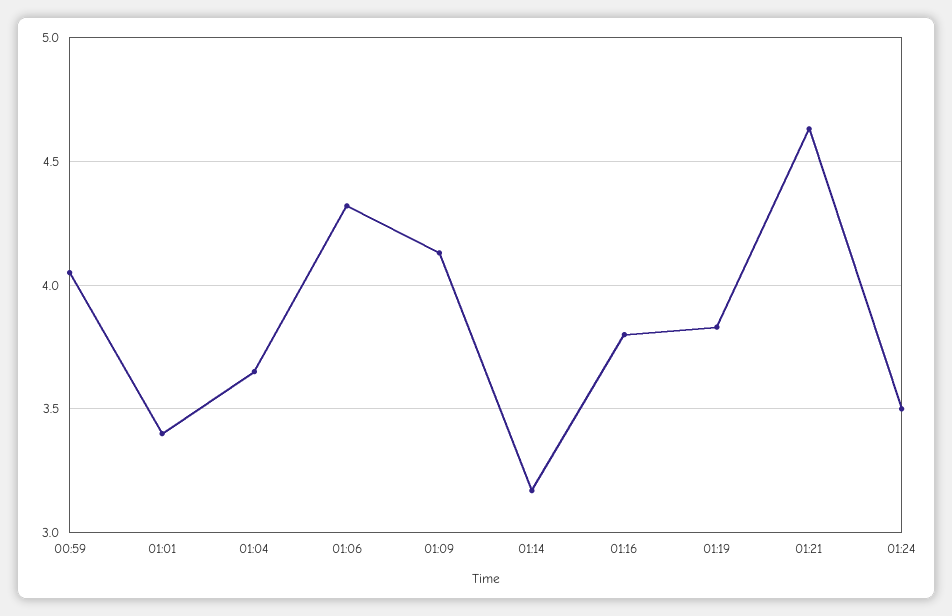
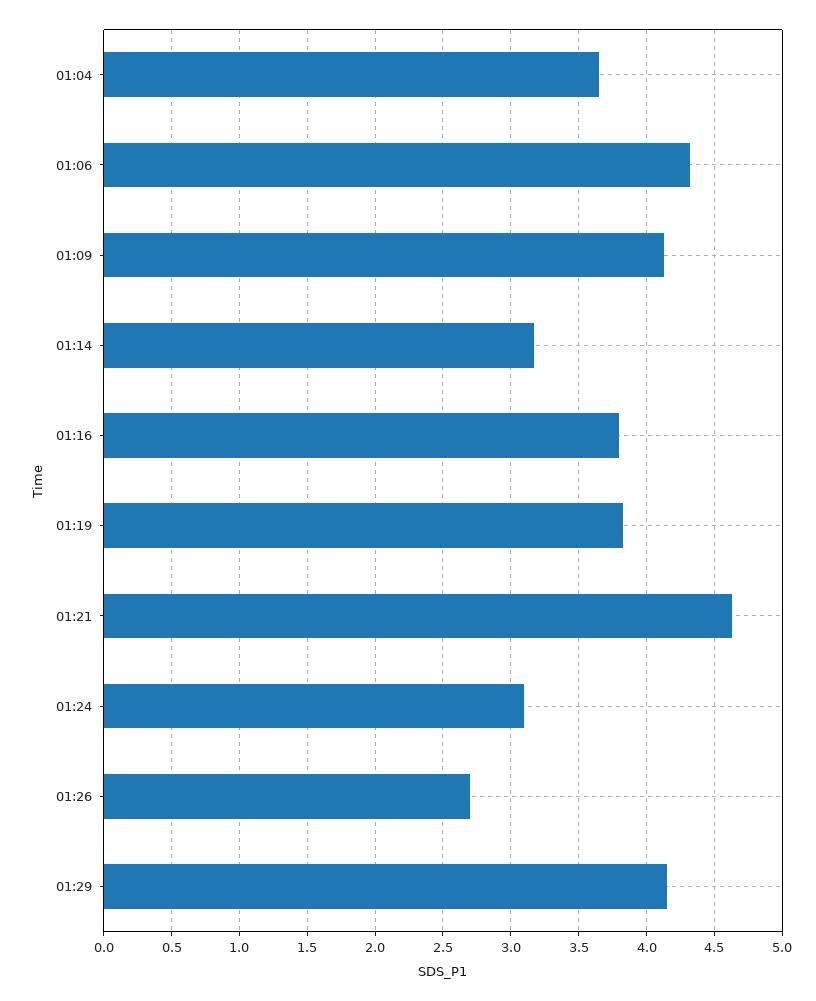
00:59: 4.05 -> none
01:01: 3.4 -> none
01:24: 3.5 -> 3.1
01:26: none -> 2.7
01:29: none -> 4.15

